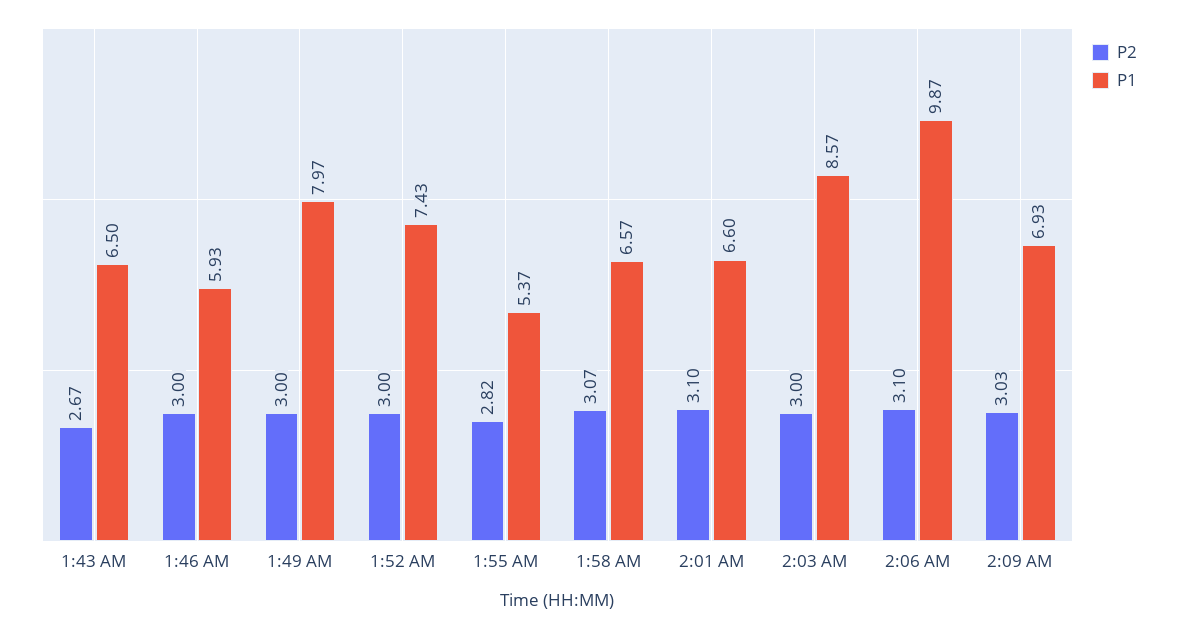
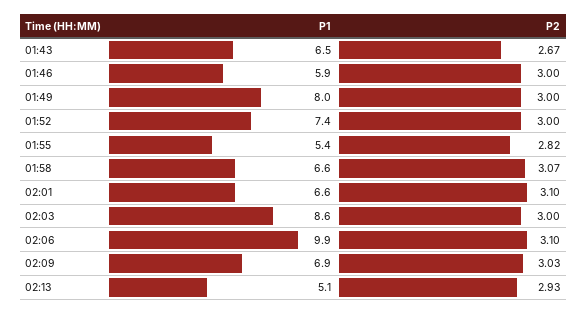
P1, 02:13: none -> 5.1
P2, 02:13: none -> 2.93

